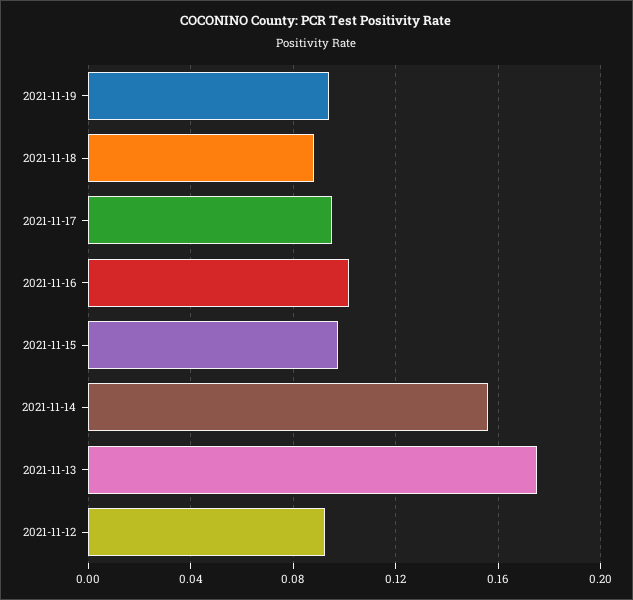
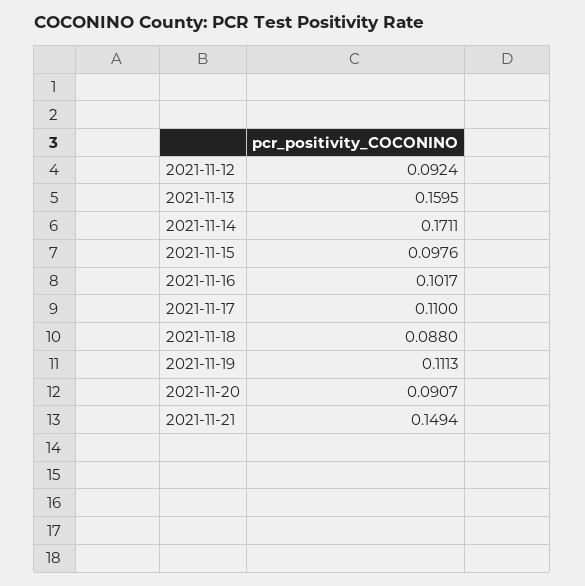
2021-11-19: 0.095 -> 0.1113
2021-11-17: 0.095 -> 0.11
2021-11-14: 0.155 -> 0.1711
2021-11-13: 0.175 -> 0.1595
2021-11-20: none -> 0.0907
2021-11-21: none -> 0.1494

